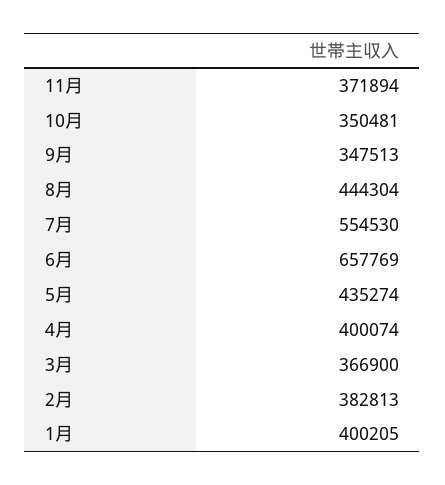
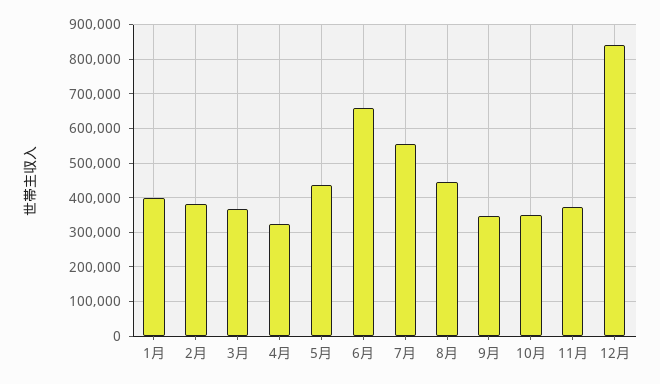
4月: 400074 -> 320000
12月: none -> 840000

